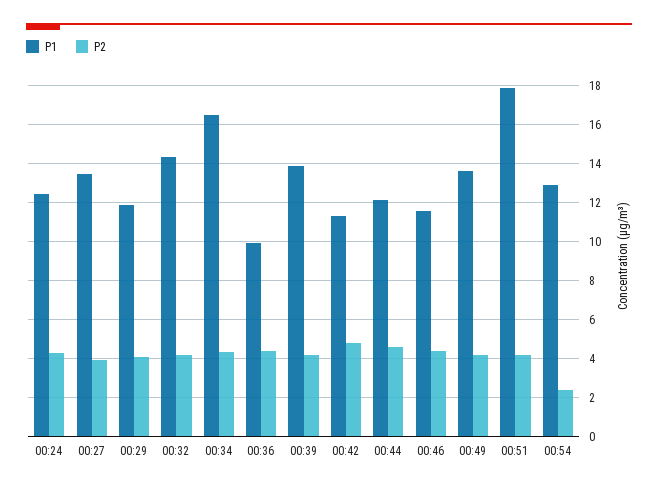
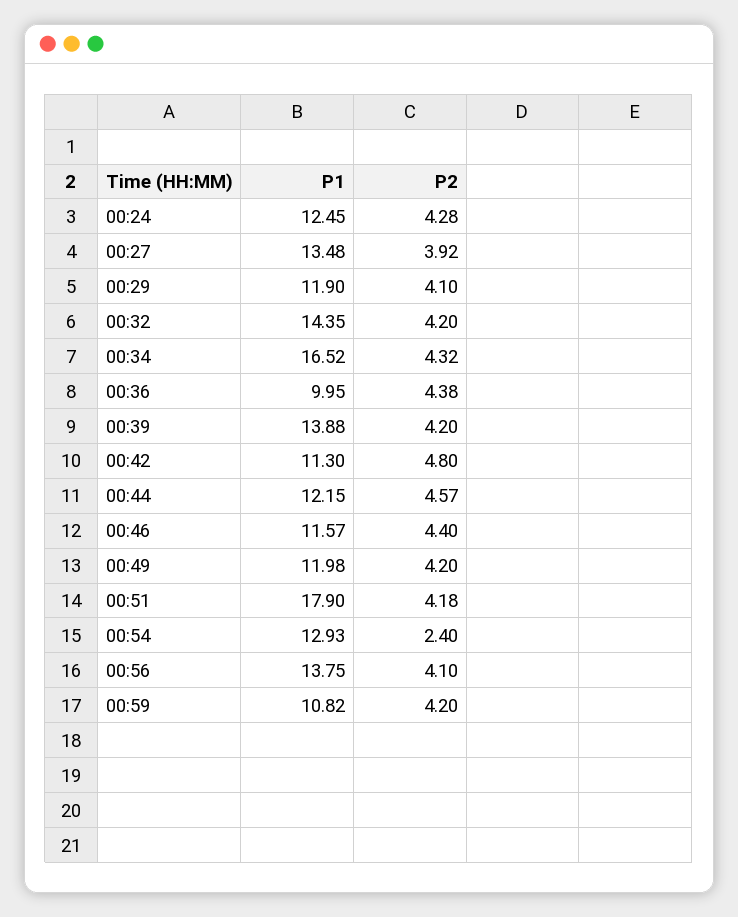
P1, 00:49: 13.5 -> 11.98
P1, 00:56: none -> 13.75
P2, 00:56: none -> 4.1
P1, 00:59: none -> 10.82
P2, 00:59: none -> 4.2

